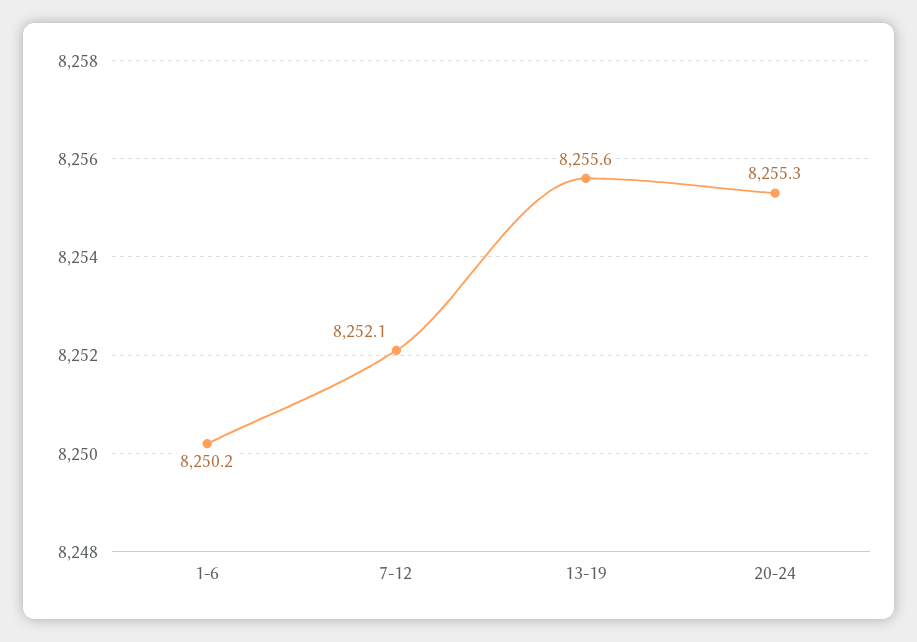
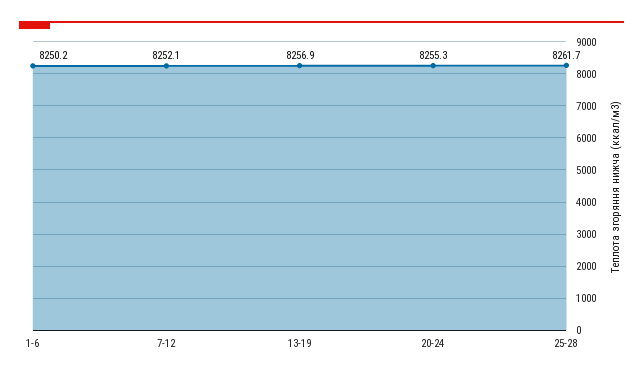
13-19: 8255.6 -> 8256.9
25-28: none -> 8261.7

